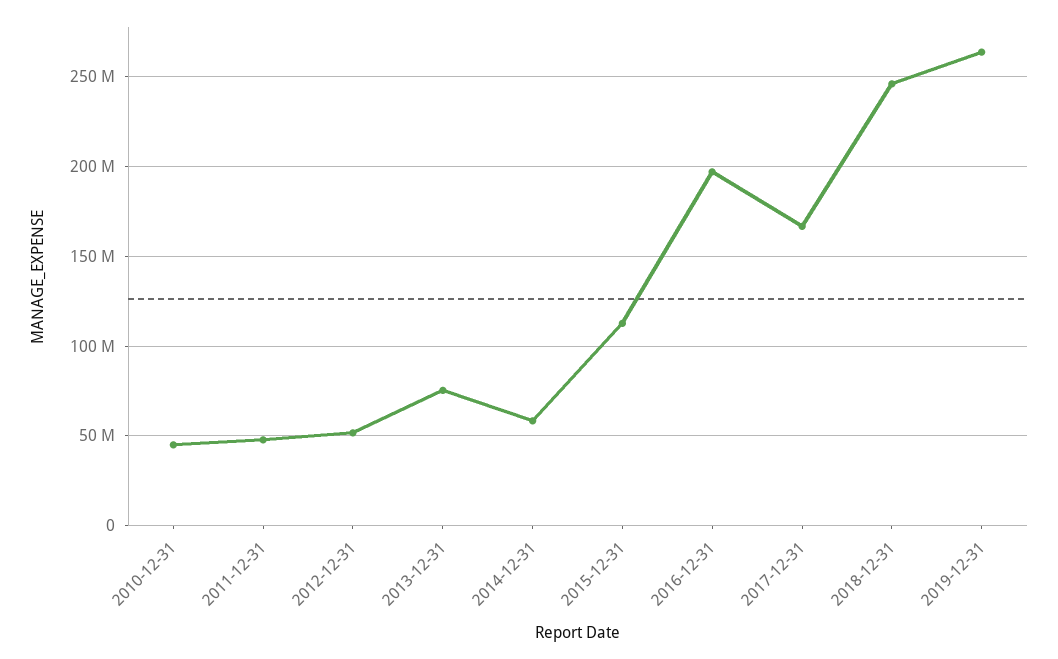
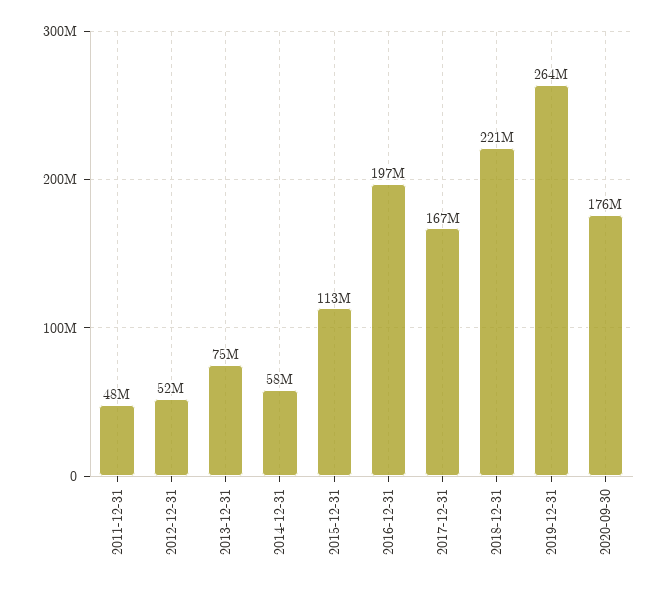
2010-12-31: 45000000 -> none
2018-12-31: 245000000 -> 221000000
2020-09-30: none -> 176000000

